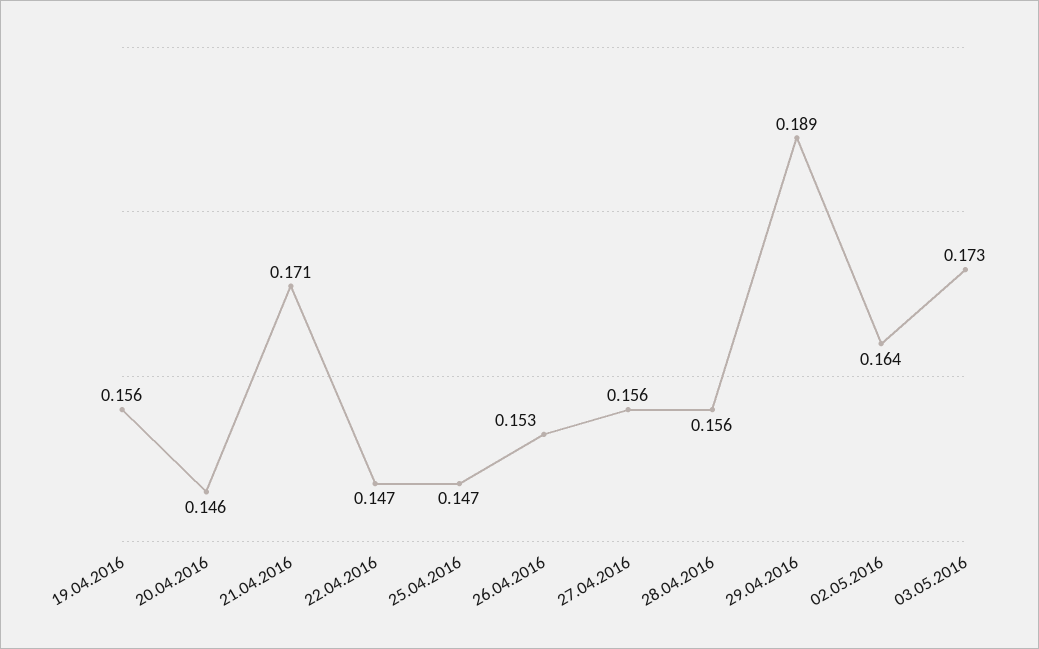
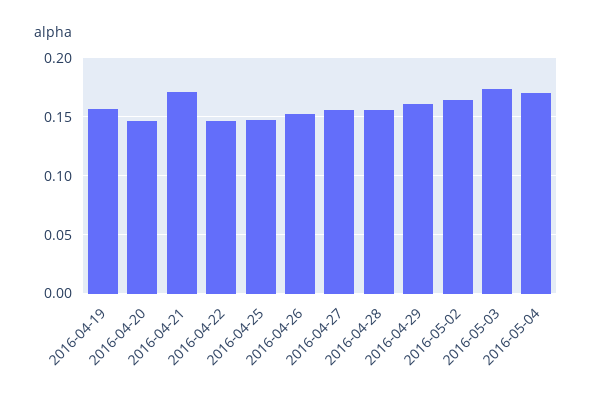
29.04.2016: 0.189 -> 0.16
2016-05-04: none -> 0.17

